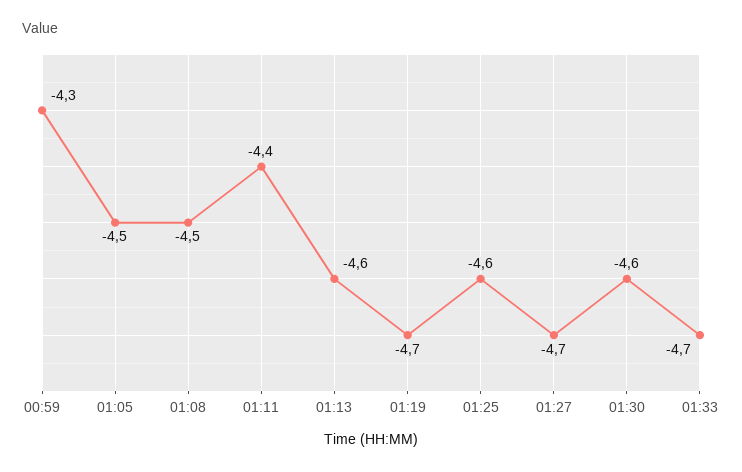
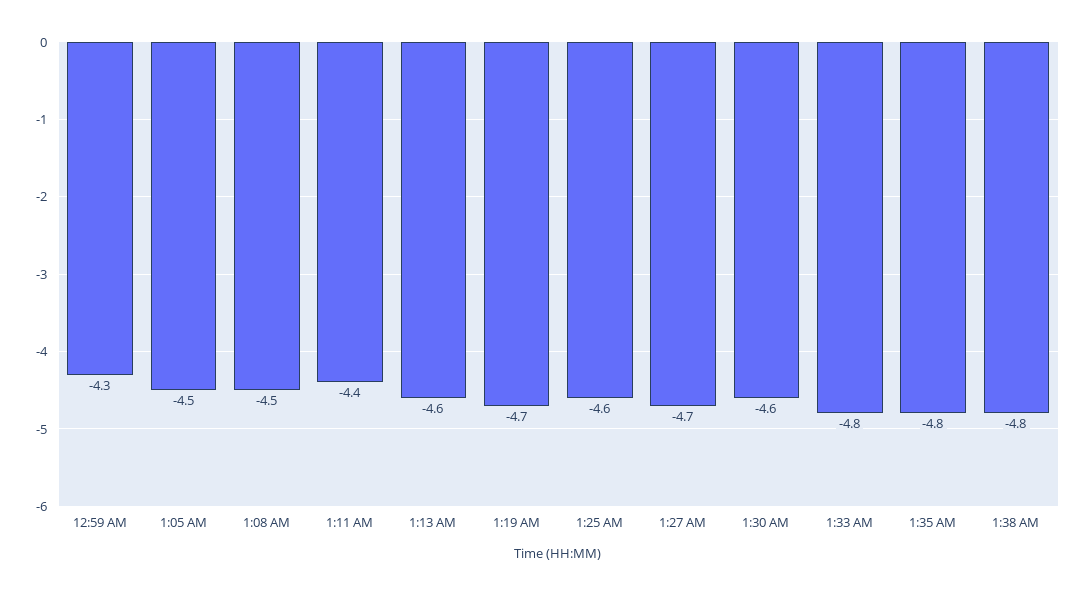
01:33: -4.7 -> -4.8
1:35 AM: none -> -4.8
1:38 AM: none -> -4.8

